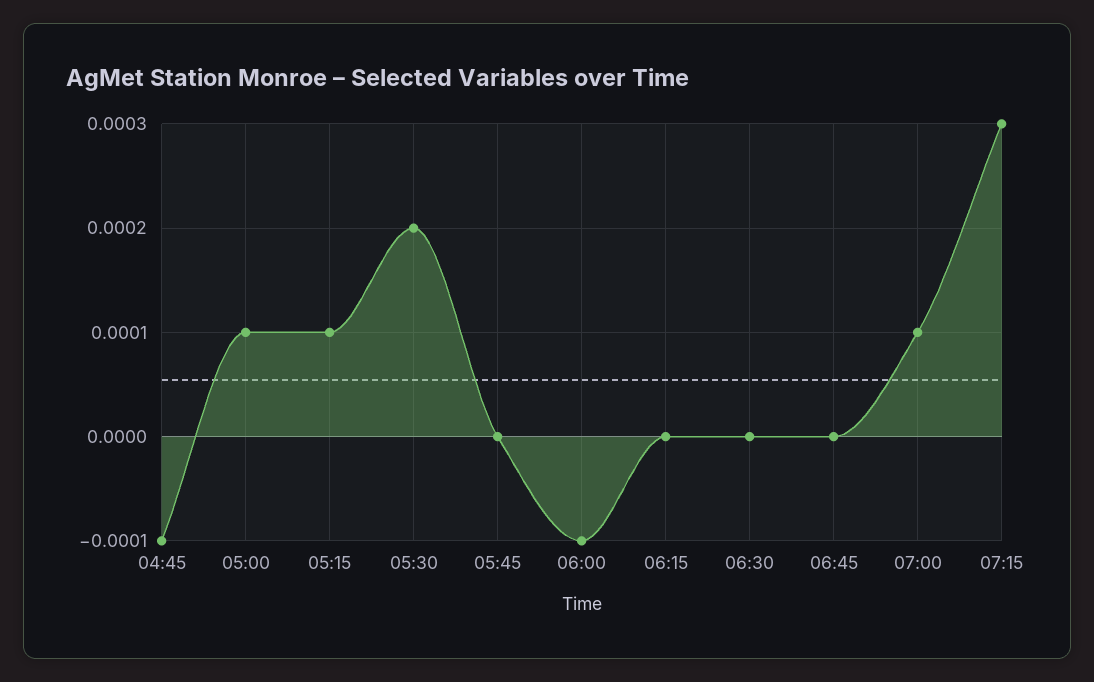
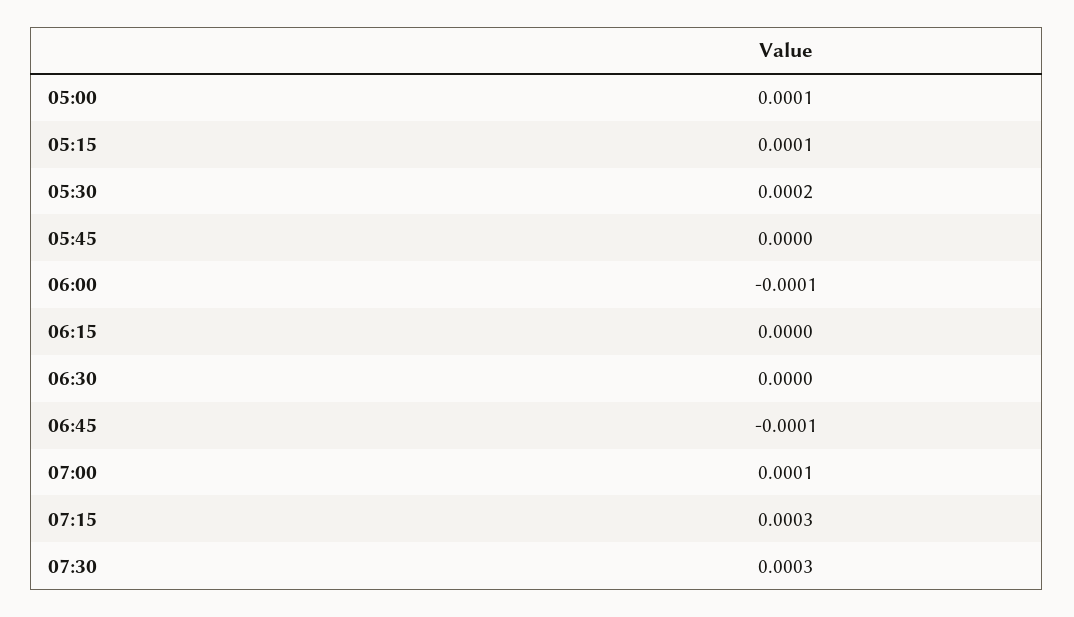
04:45: -0.0001 -> none
06:45: 0 -> -0.0001
07:30: none -> 0.0003

